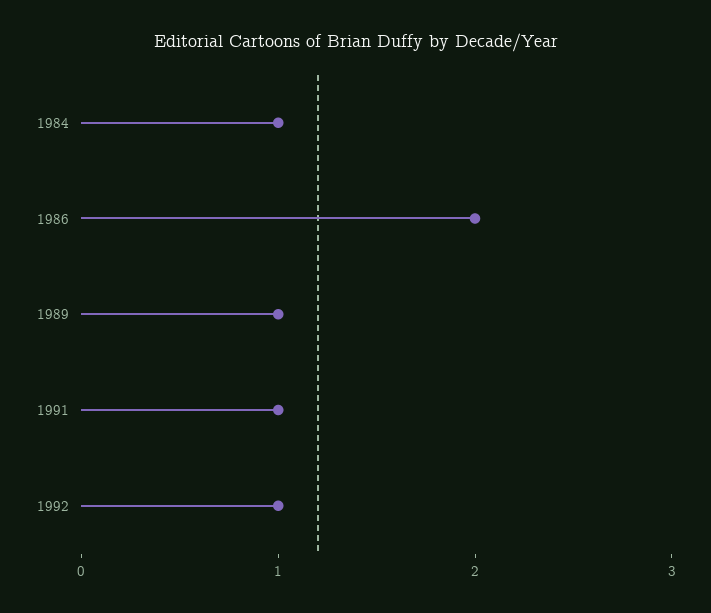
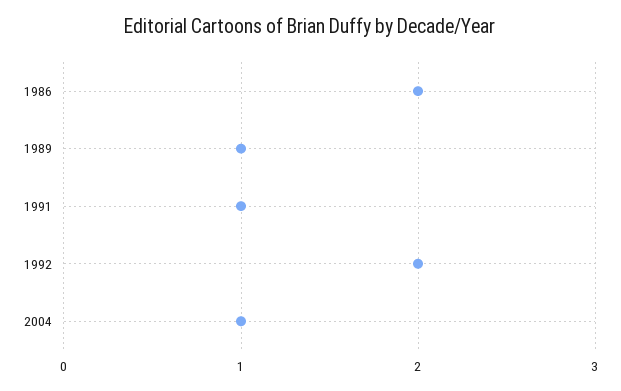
1984: 1 -> none
1992: 1 -> 2
2004: none -> 1

